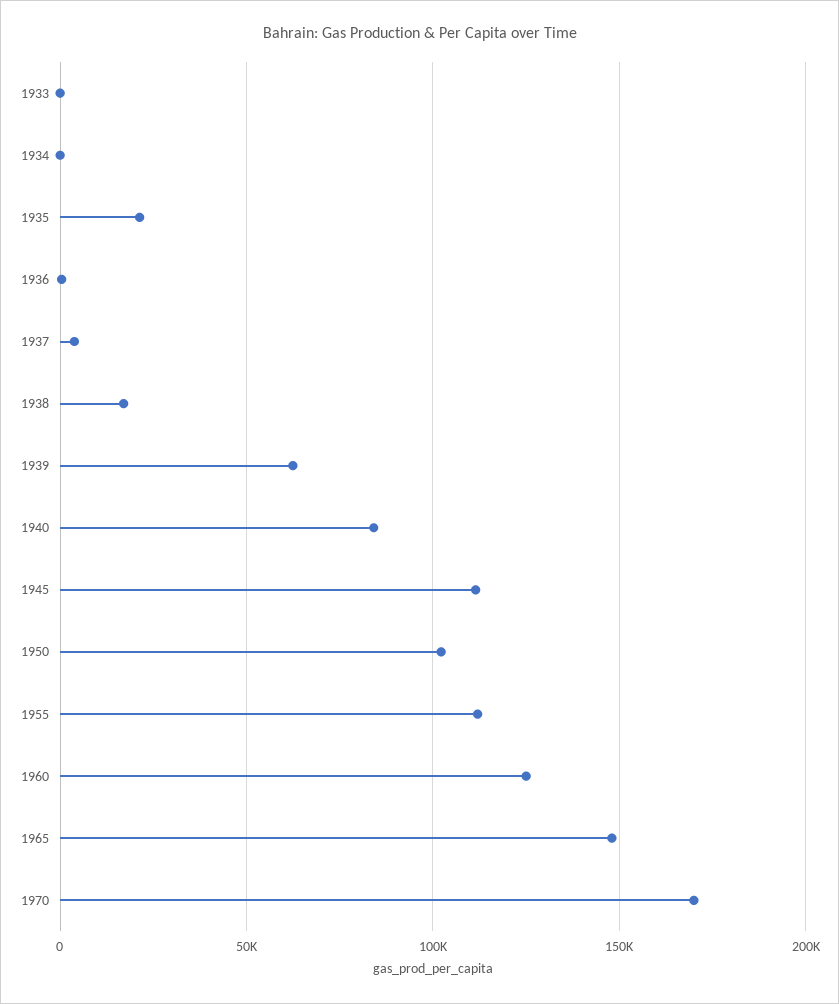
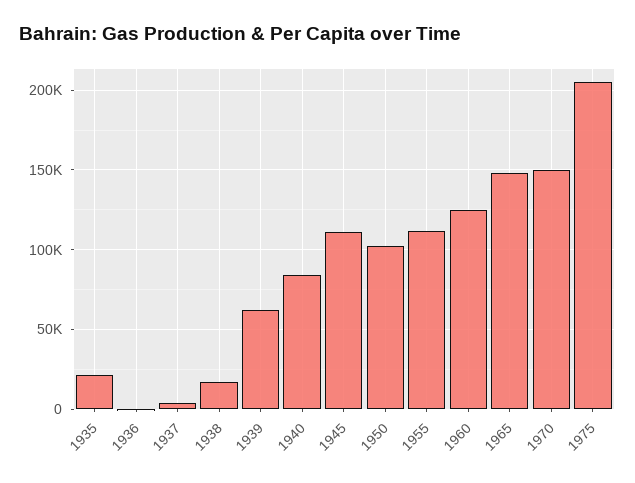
1933: 0 -> none
1934: 0 -> none
1970: 170000 -> 150000
1975: none -> 205000

